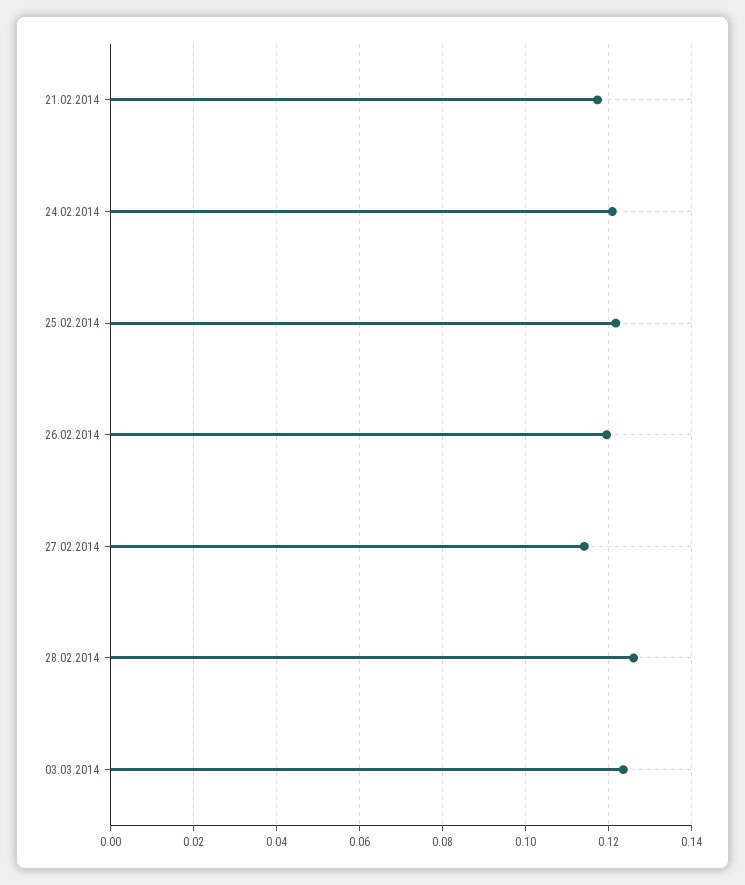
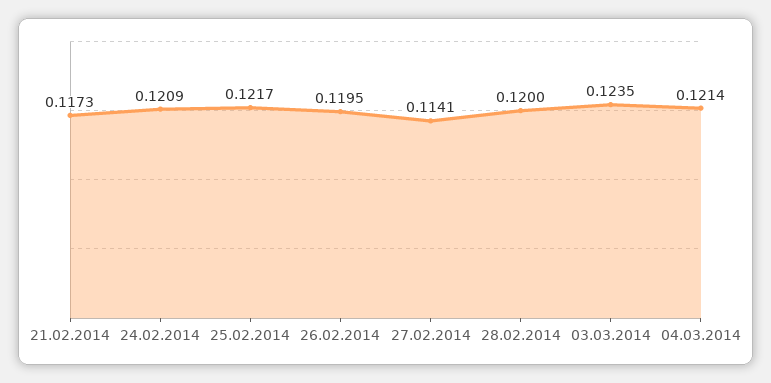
28.02.2014: 0.126 -> 0.12
04.03.2014: none -> 0.1214

